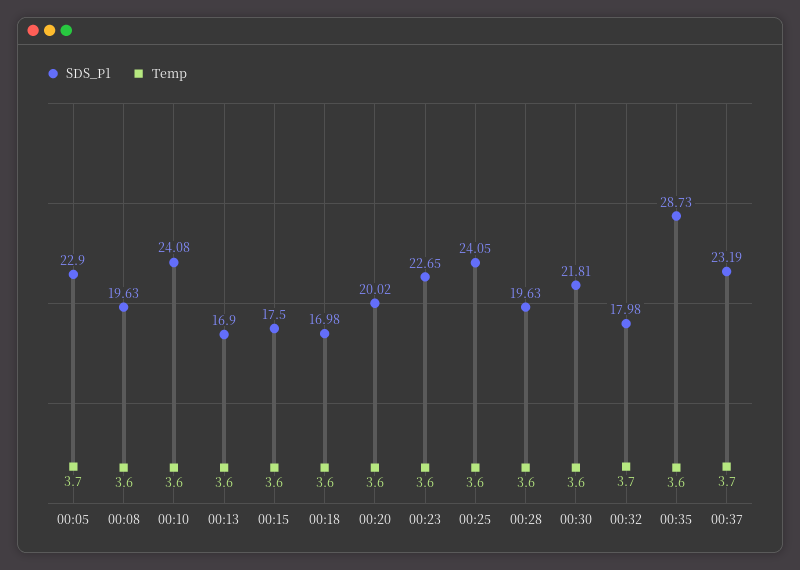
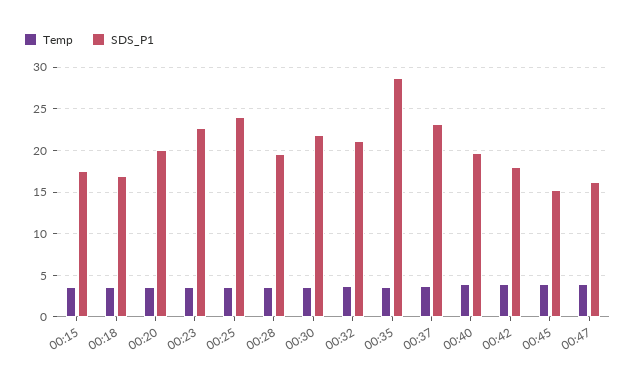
SDS_P1, 00:05: 22.9 -> none
Temp, 00:05: 3.7 -> none
SDS_P1, 00:08: 19.63 -> none
Temp, 00:08: 3.6 -> none
SDS_P1, 00:10: 24.08 -> none
Temp, 00:10: 3.6 -> none
SDS_P1, 00:13: 16.9 -> none
Temp, 00:13: 3.6 -> none
SDS_P1, 00:32: 17.98 -> 21
Temp, 00:40: none -> 4
SDS_P1, 00:40: none -> 20
Temp, 00:42: none -> 4
SDS_P1, 00:42: none -> 18
Temp, 00:45: none -> 4
SDS_P1, 00:45: none -> 15
Temp, 00:47: none -> 4
SDS_P1, 00:47: none -> 16

